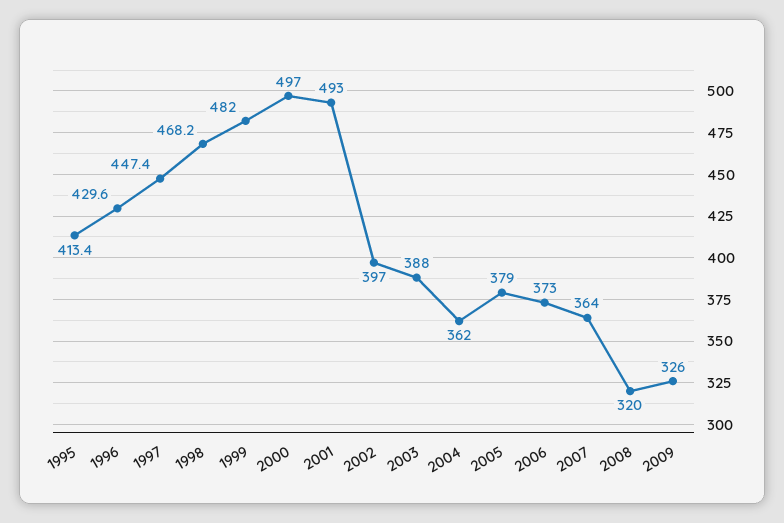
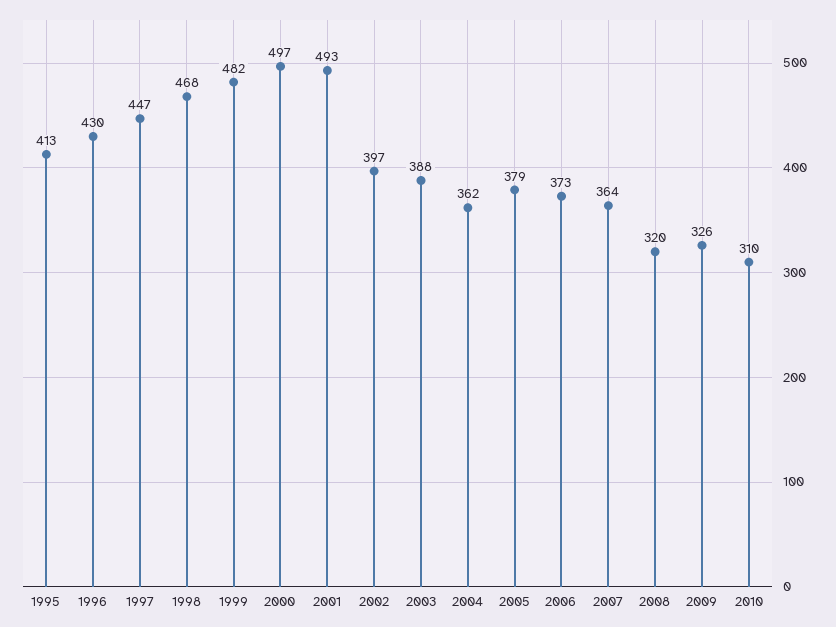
2010: none -> 310

